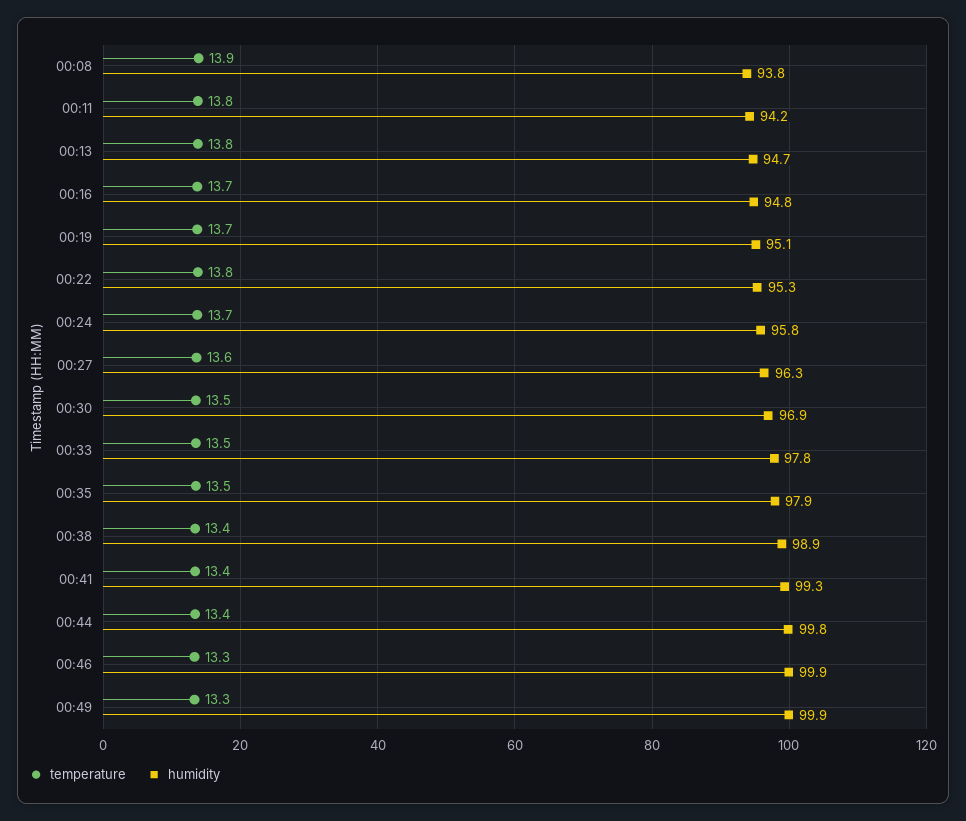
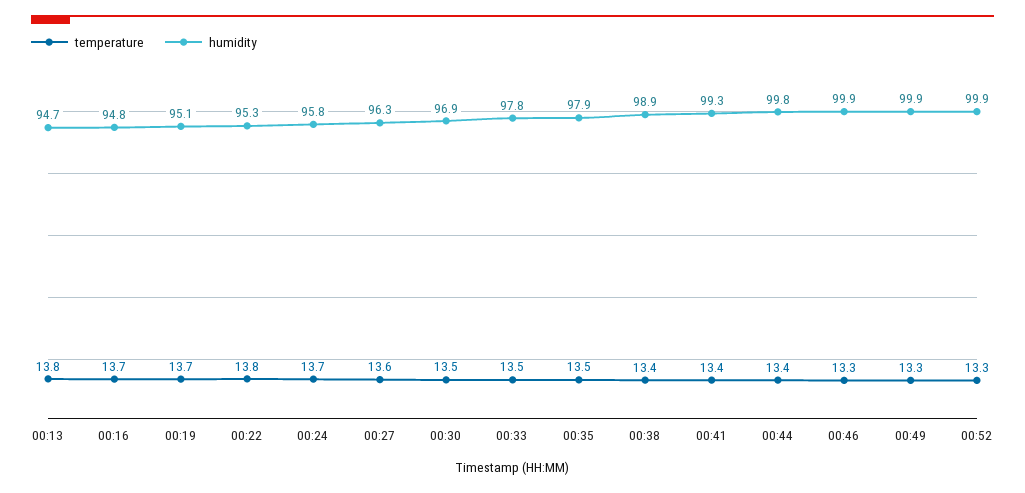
temperature, 00:08: 13.9 -> none
humidity, 00:08: 93.8 -> none
temperature, 00:11: 13.8 -> none
humidity, 00:11: 94.2 -> none
temperature, 00:52: none -> 13.3
humidity, 00:52: none -> 99.9

